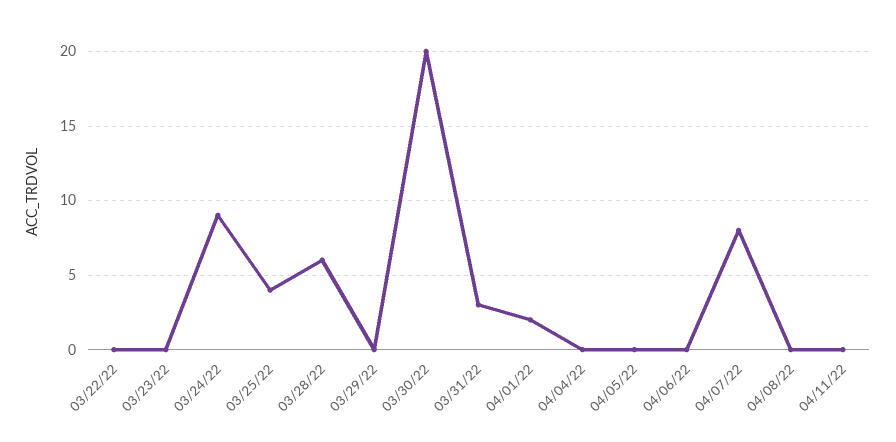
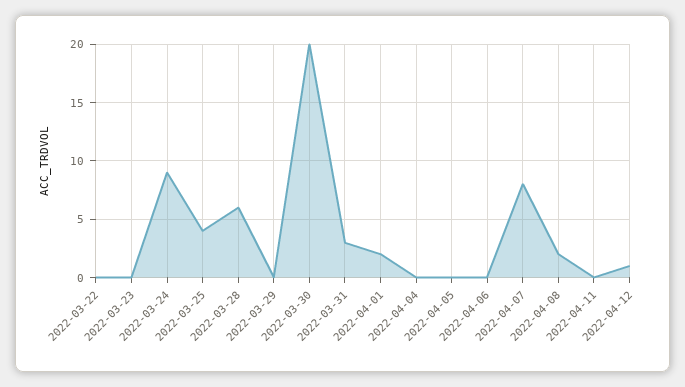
04/08/22: 0 -> 2
2022-04-12: none -> 1

